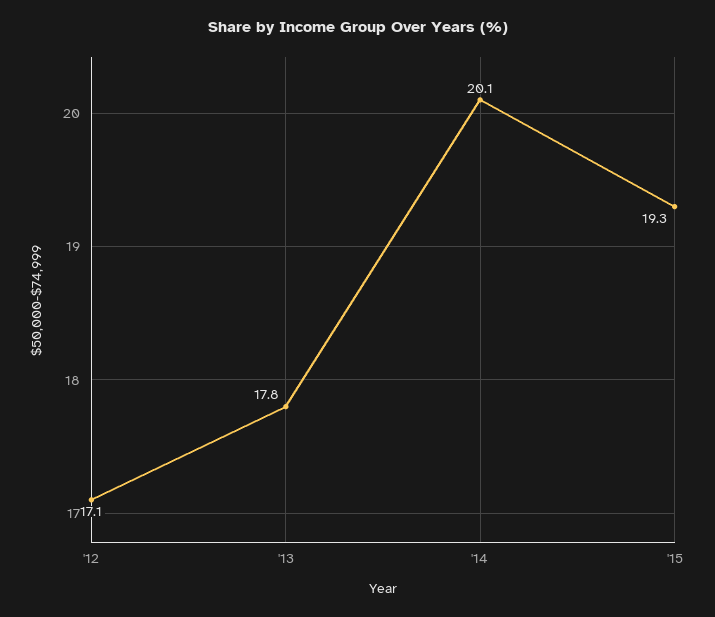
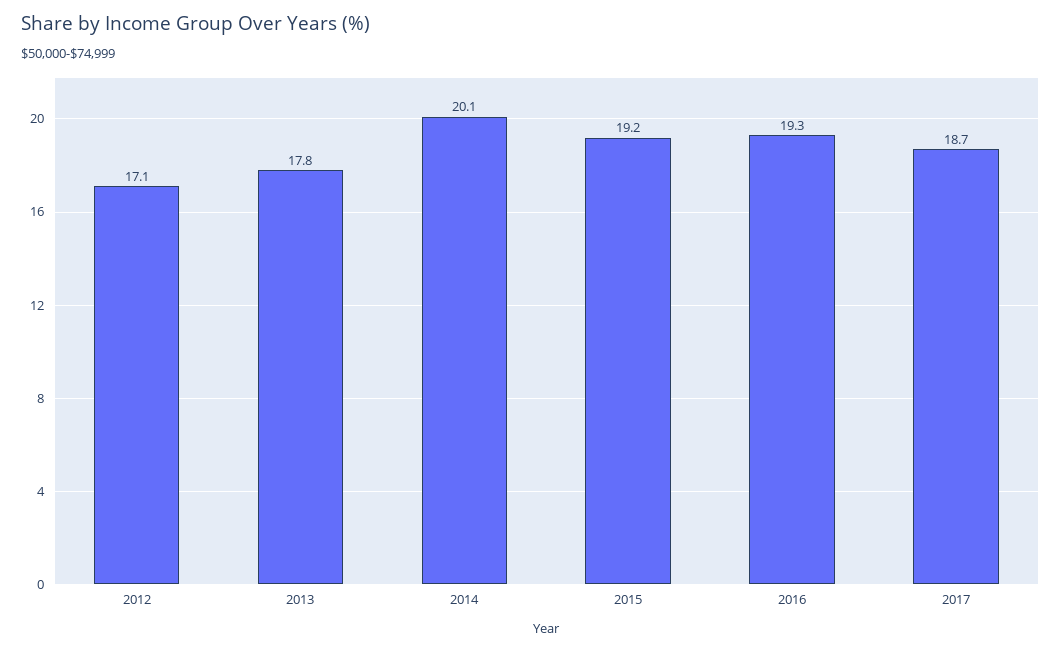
'15: 19.3 -> 19.2
2016: none -> 19.3
2017: none -> 18.7

